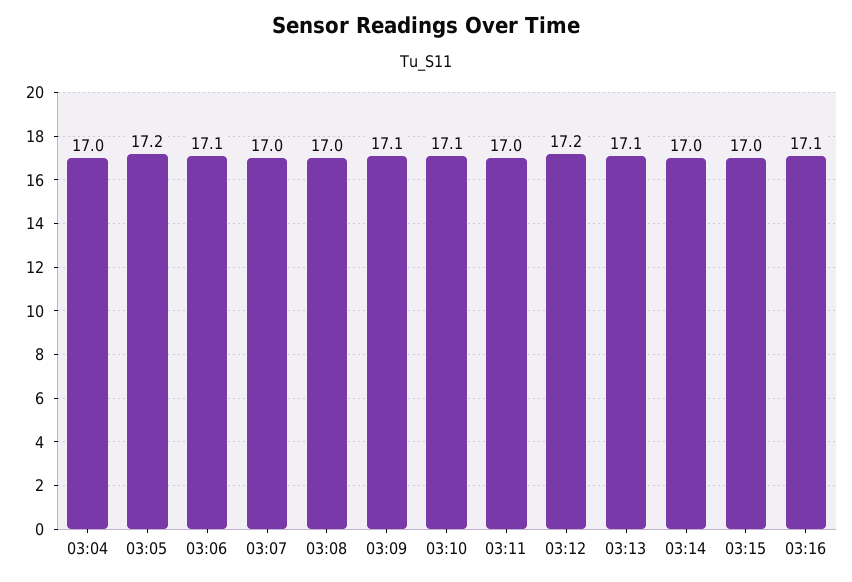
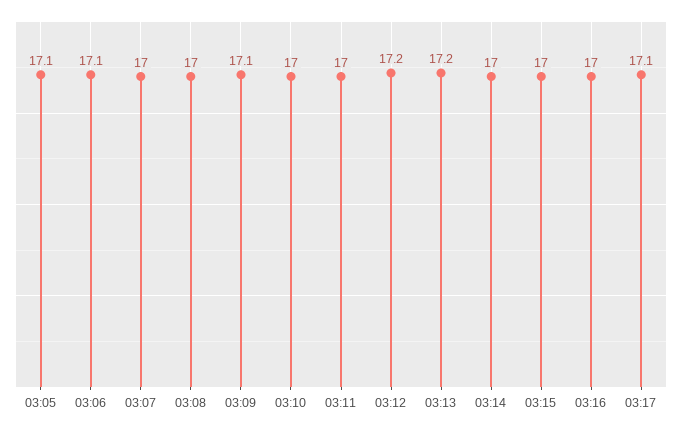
03:04: 17 -> none
03:05: 17.2 -> 17.1
03:10: 17.1 -> 17
03:13: 17.1 -> 17.2
03:16: 17.1 -> 17
03:17: none -> 17.1

